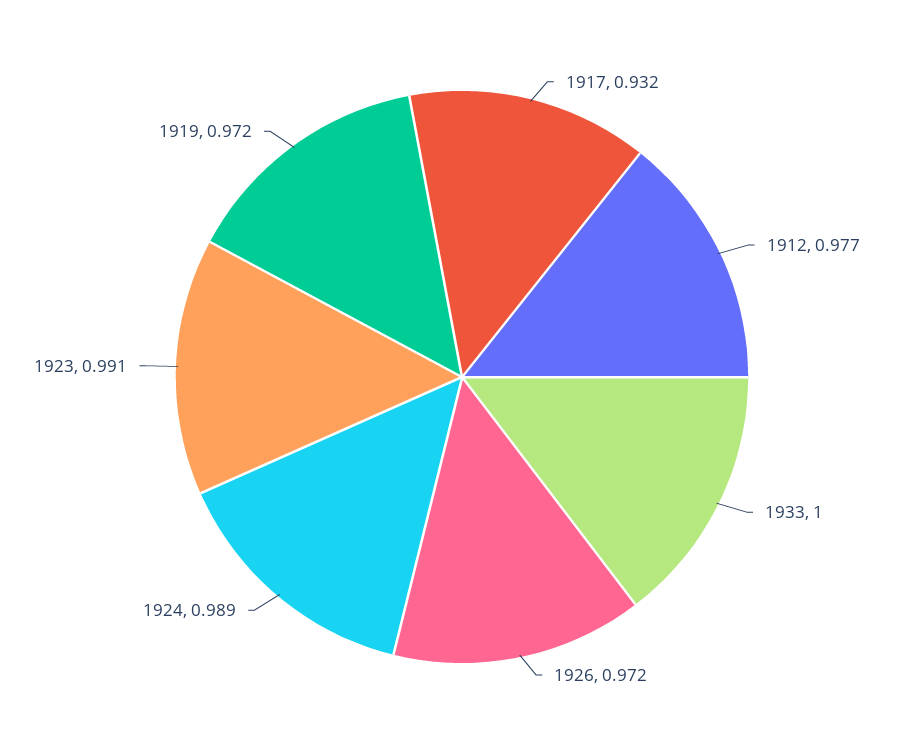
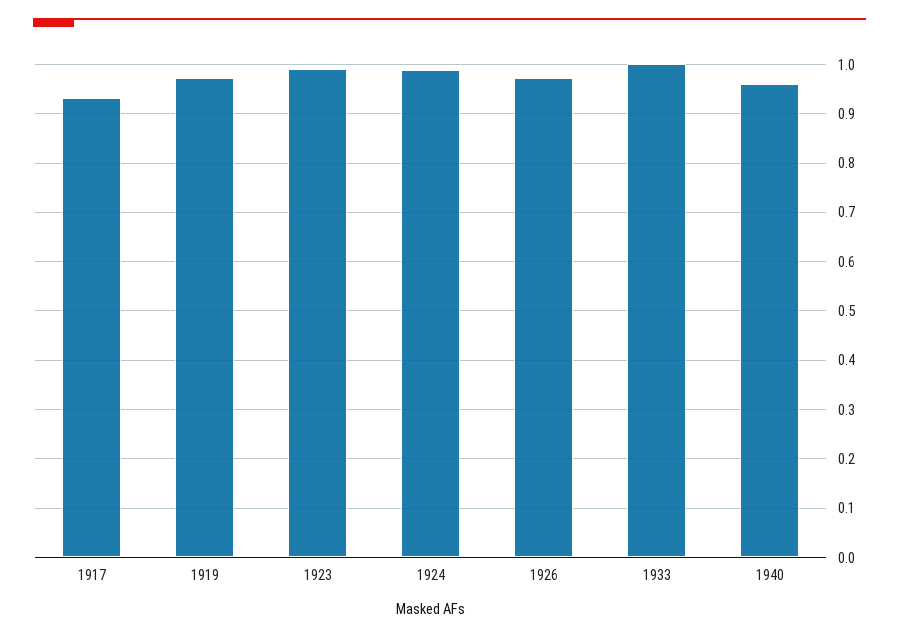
1912: 0.977 -> none
1940: none -> 0.96

